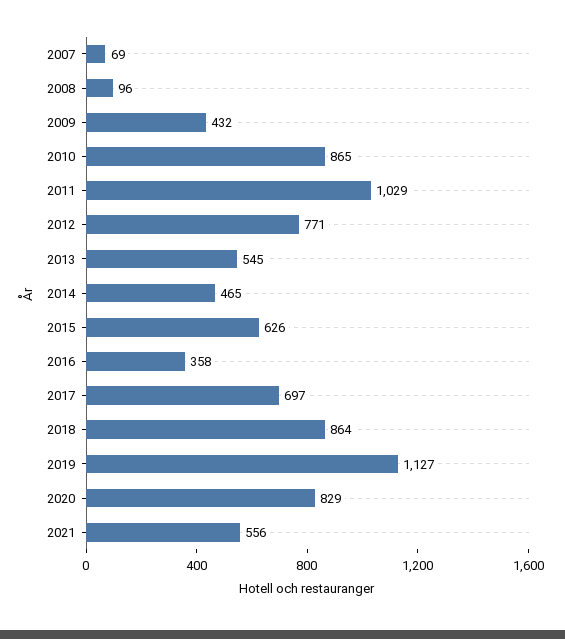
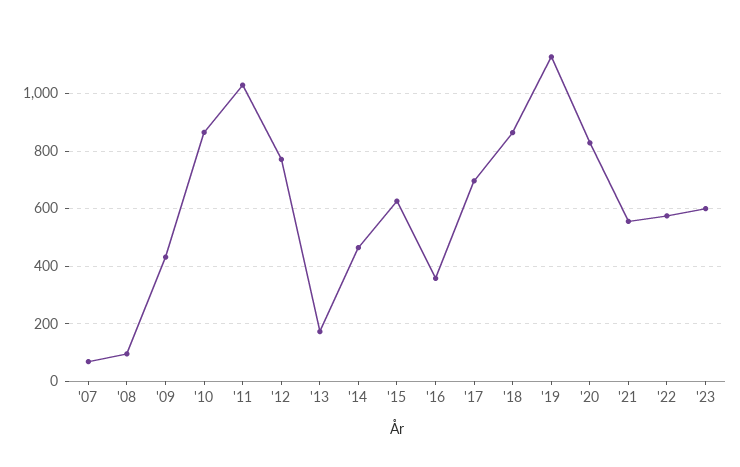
2013: 545 -> 175
'22: none -> 575
'23: none -> 600

